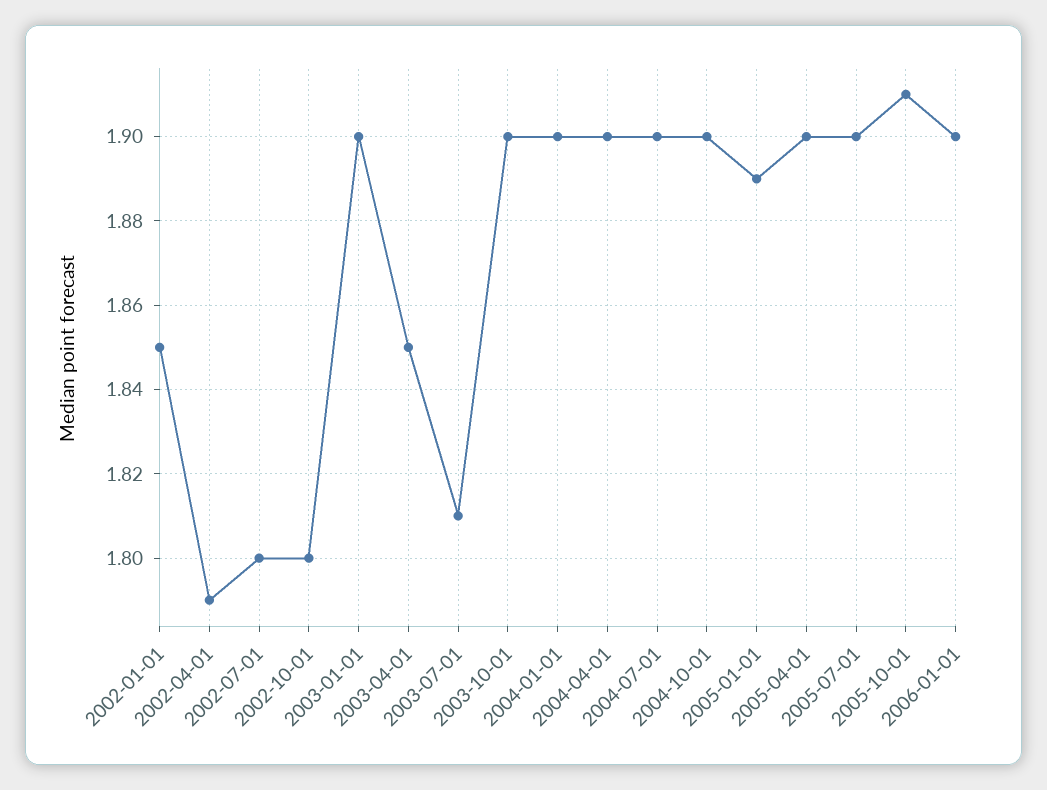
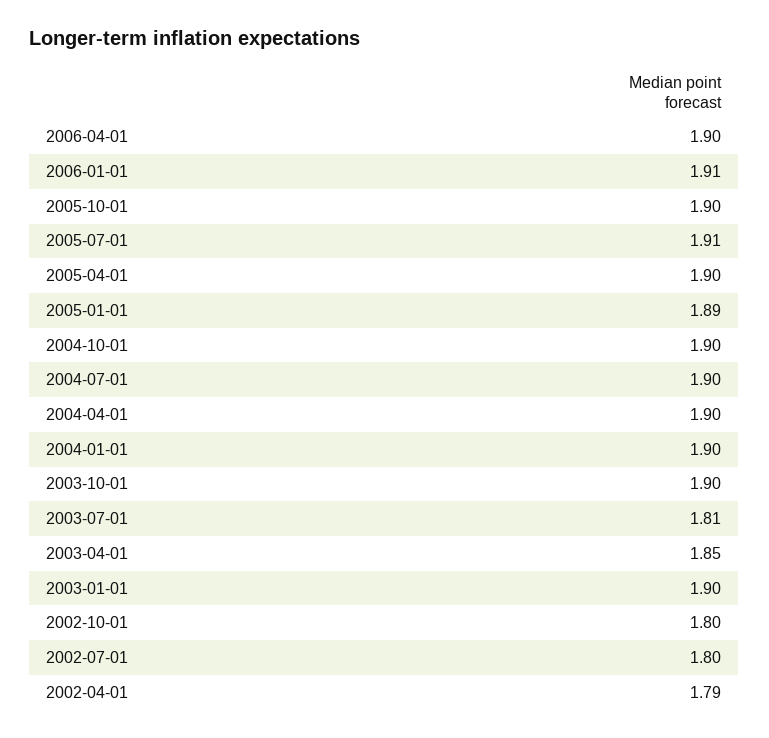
2002-01-01: 1.85 -> none
2005-07-01: 1.9 -> 1.91
2005-10-01: 1.91 -> 1.9
2006-01-01: 1.9 -> 1.91
2006-04-01: none -> 1.9

